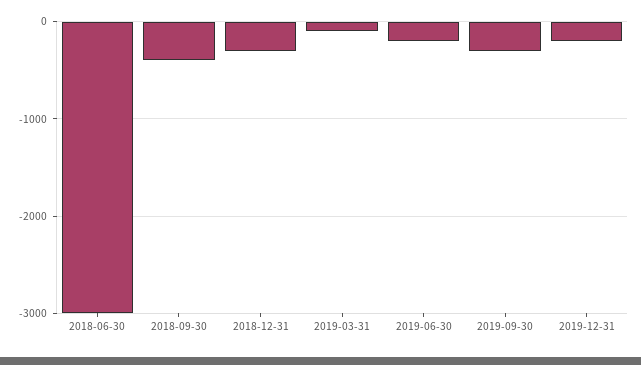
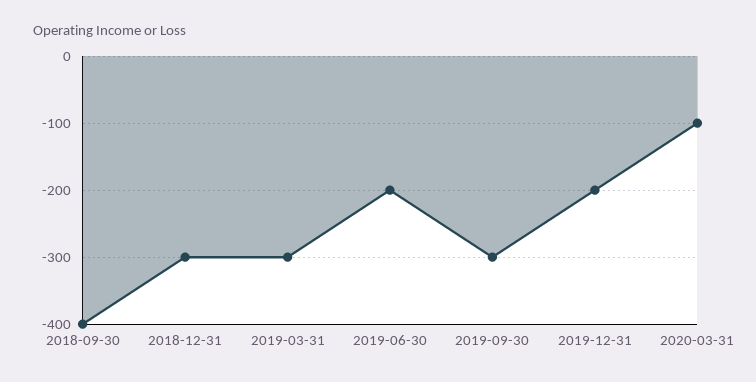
2018-06-30: -3000 -> none
2019-03-31: -100 -> -300
2020-03-31: none -> -100

